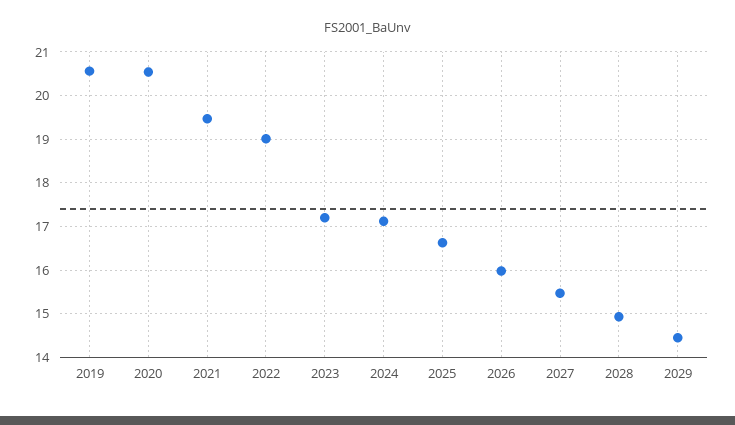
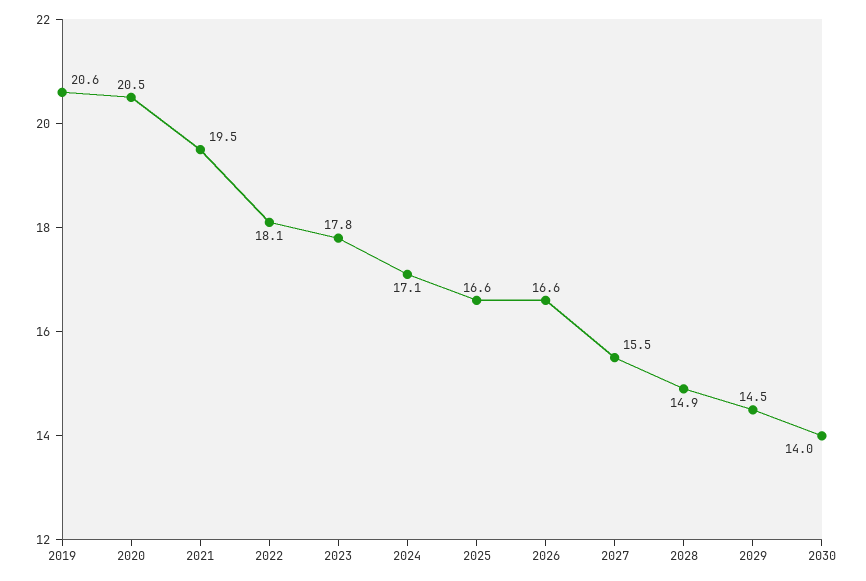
2022: 19 -> 18.1
2023: 17.2 -> 17.8
2026: 16 -> 16.6
2030: none -> 14

